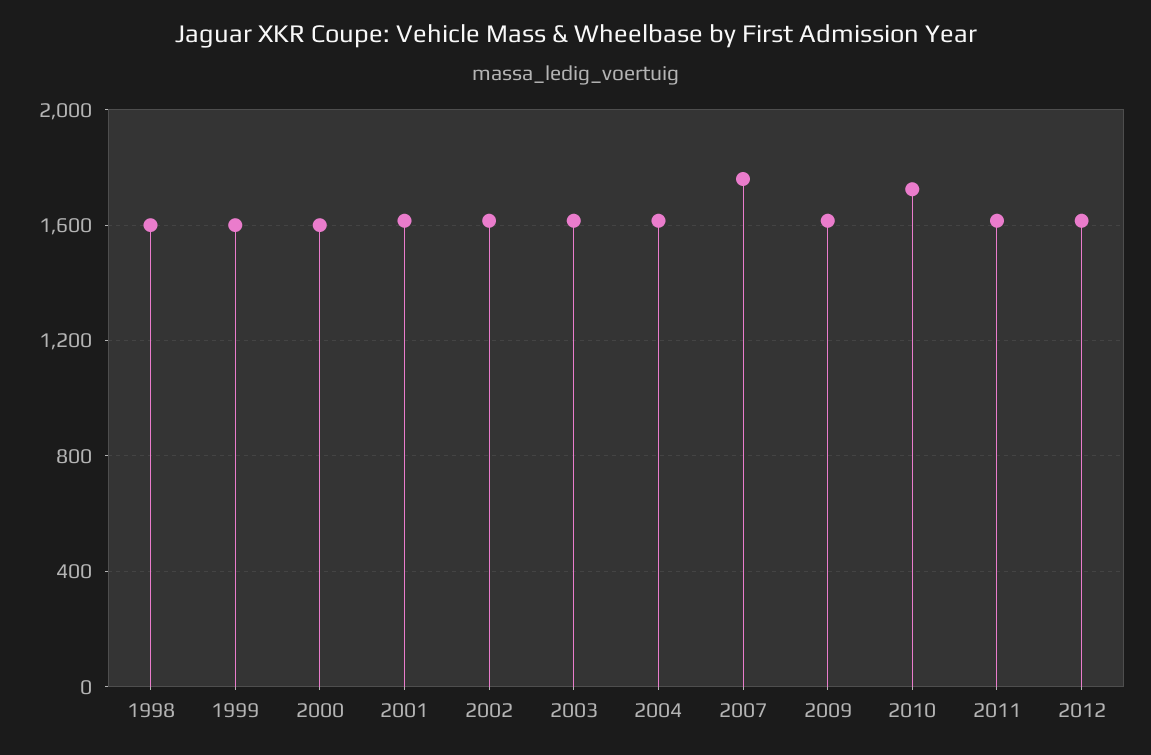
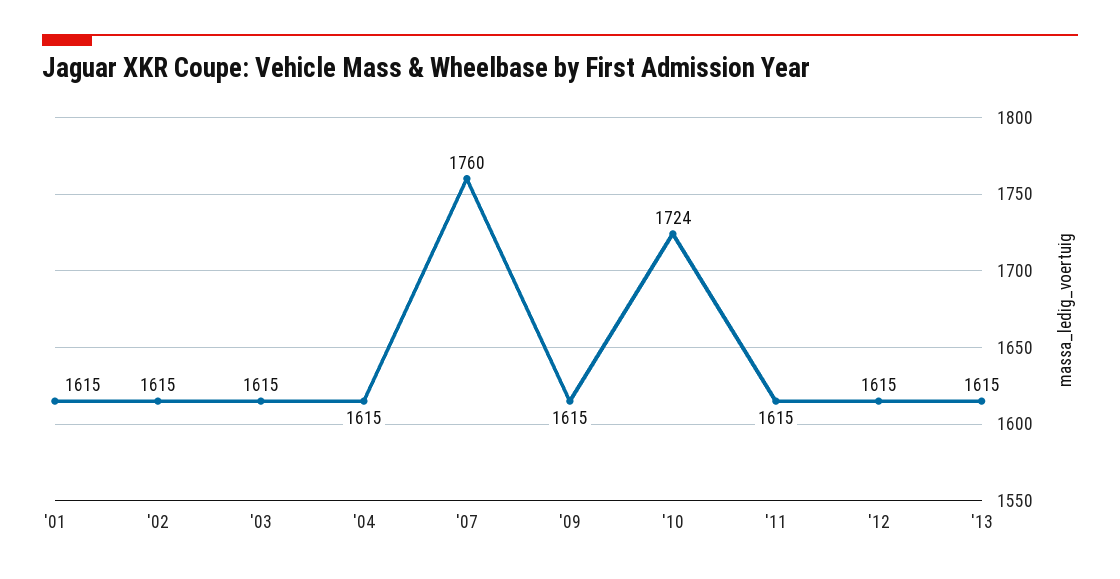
1998: 1600 -> none
1999: 1600 -> none
2000: 1600 -> none
'13: none -> 1615

